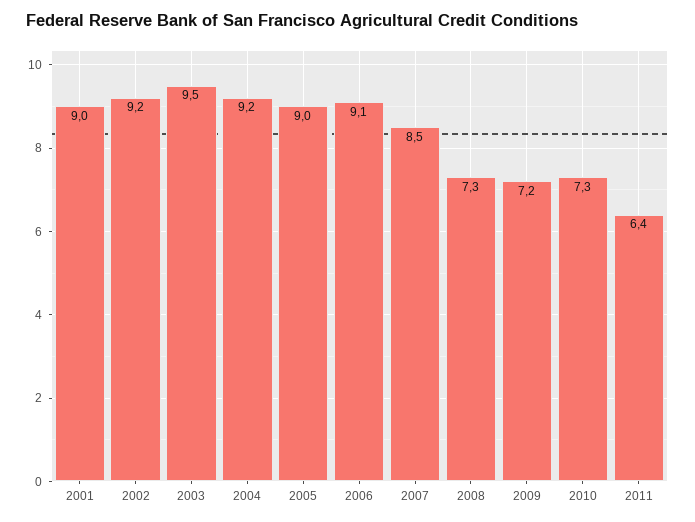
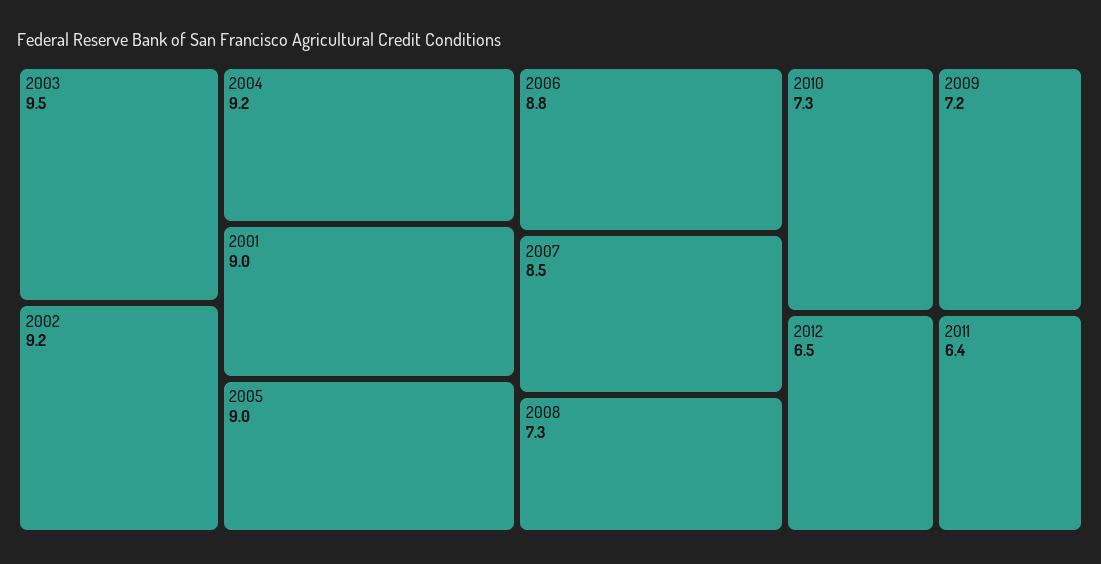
2006: 9.1 -> 8.8
2012: none -> 6.5

